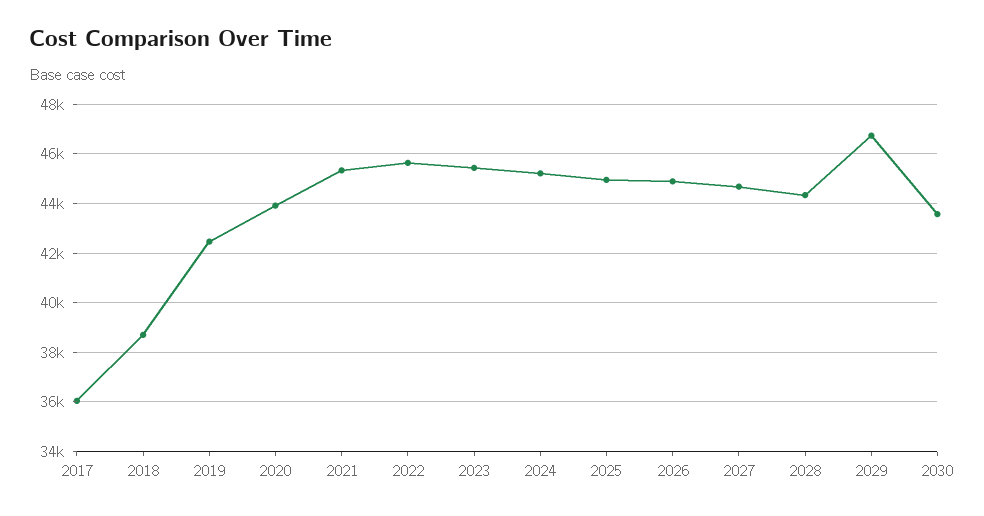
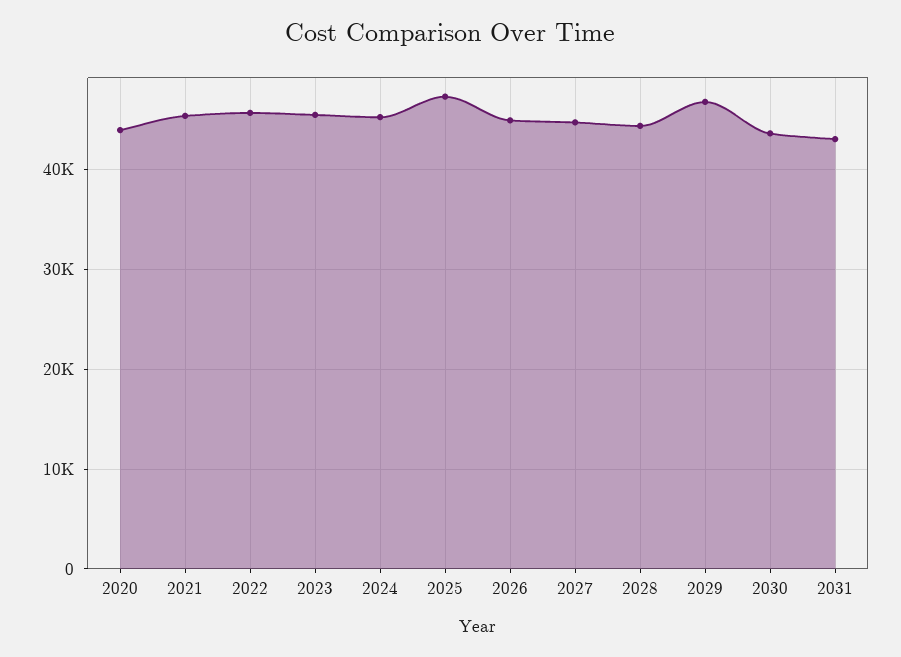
2017: 36000 -> none
2018: 38750 -> none
2019: 42500 -> none
2025: 45000 -> 47000
2031: none -> 43000

